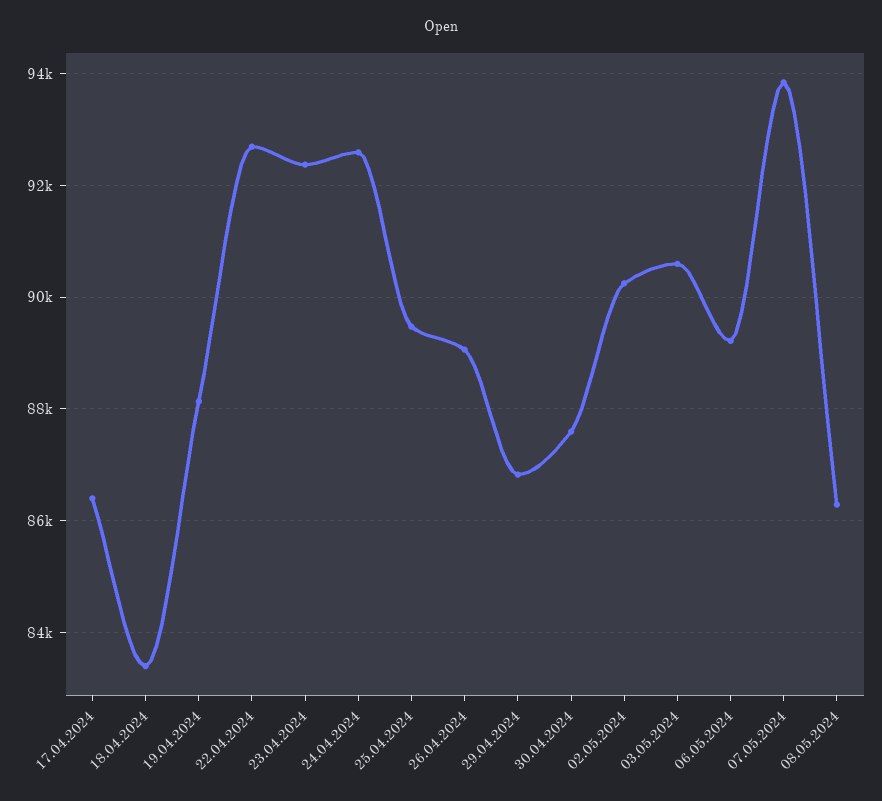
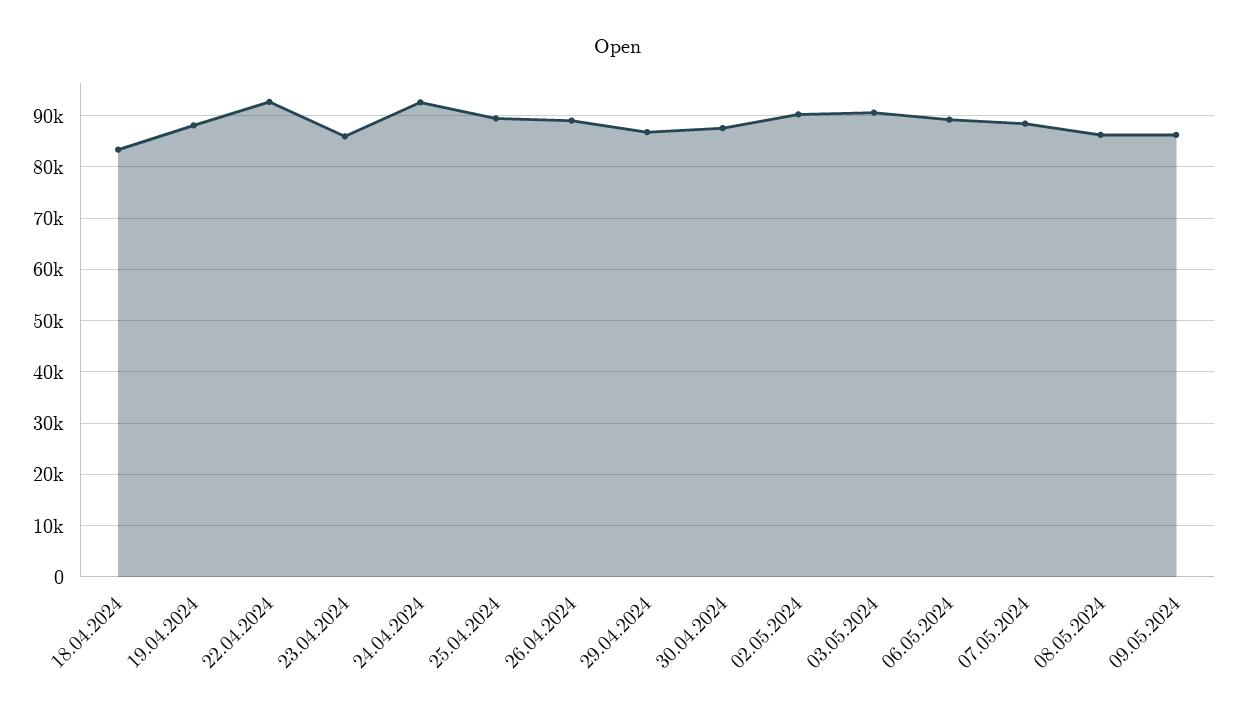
17.04.2024: 86400 -> none
23.04.2024: 92400 -> 86000
07.05.2024: 93800 -> 88000
09.05.2024: none -> 86000

